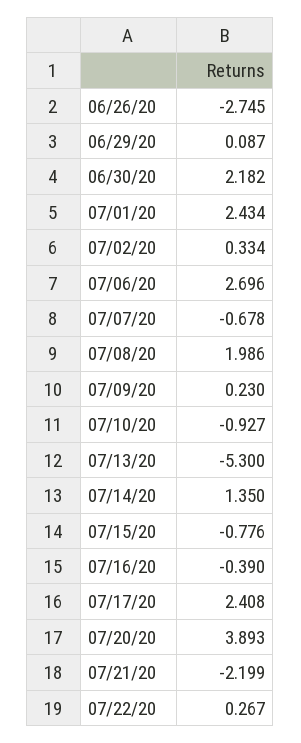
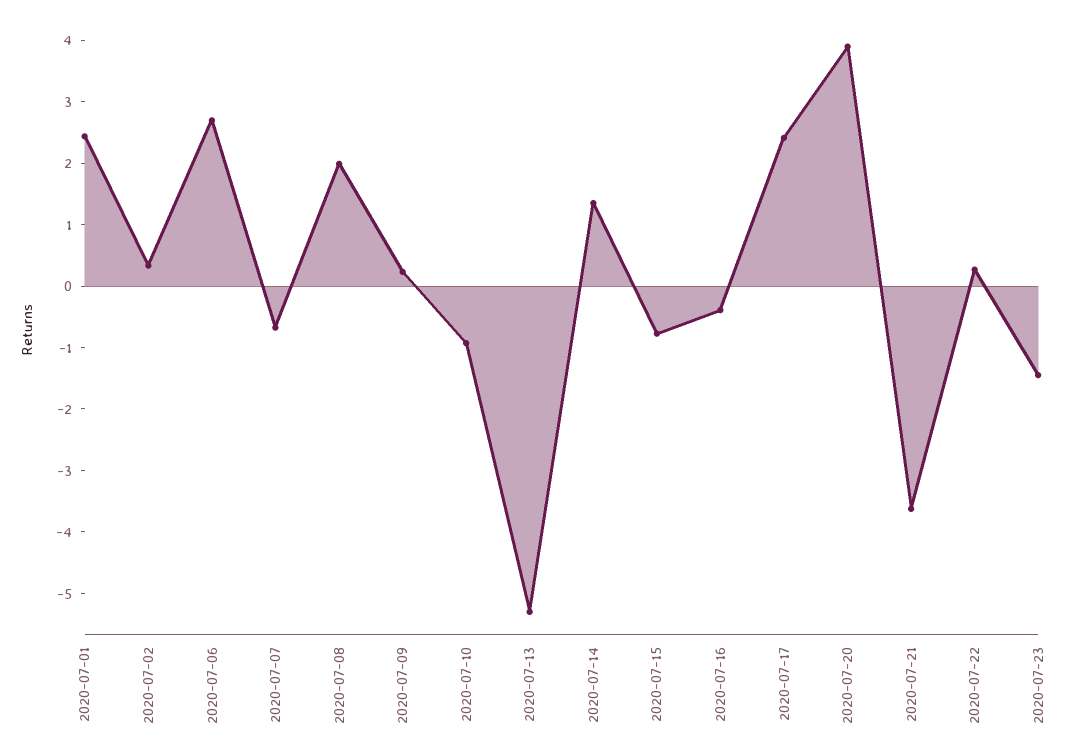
06/26/20: -2.745 -> none
06/29/20: 0.087 -> none
06/30/20: 2.182 -> none
07/21/20: -2.199 -> -3.6
2020-07-23: none -> -1.4

